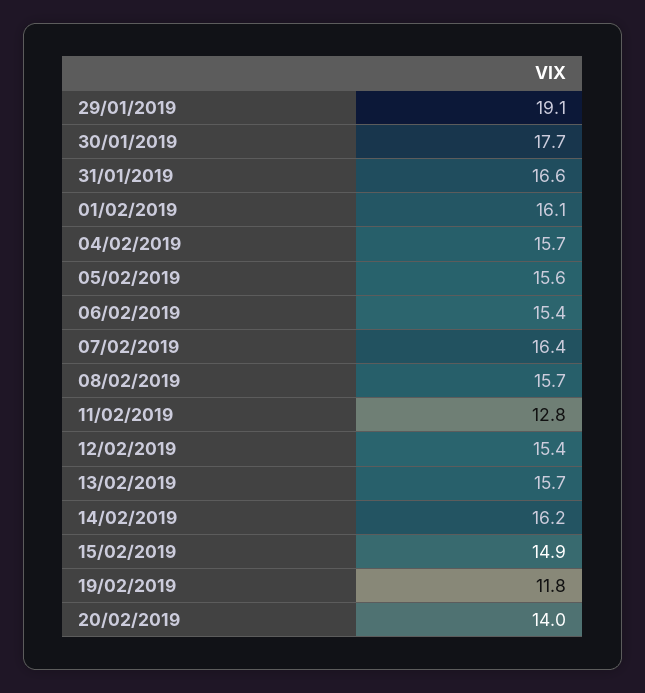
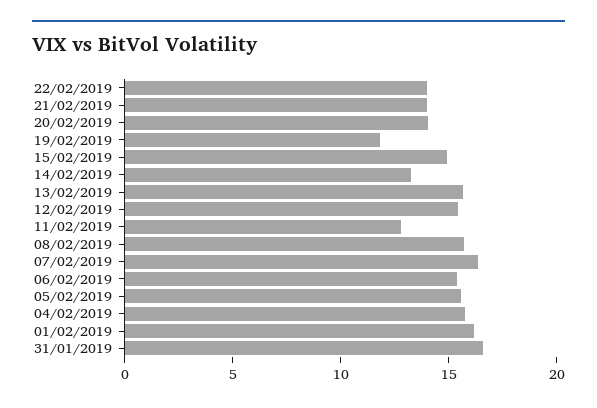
29/01/2019: 19.1 -> none
30/01/2019: 17.7 -> none
14/02/2019: 16.2 -> 13
22/02/2019: none -> 14
21/02/2019: none -> 14

